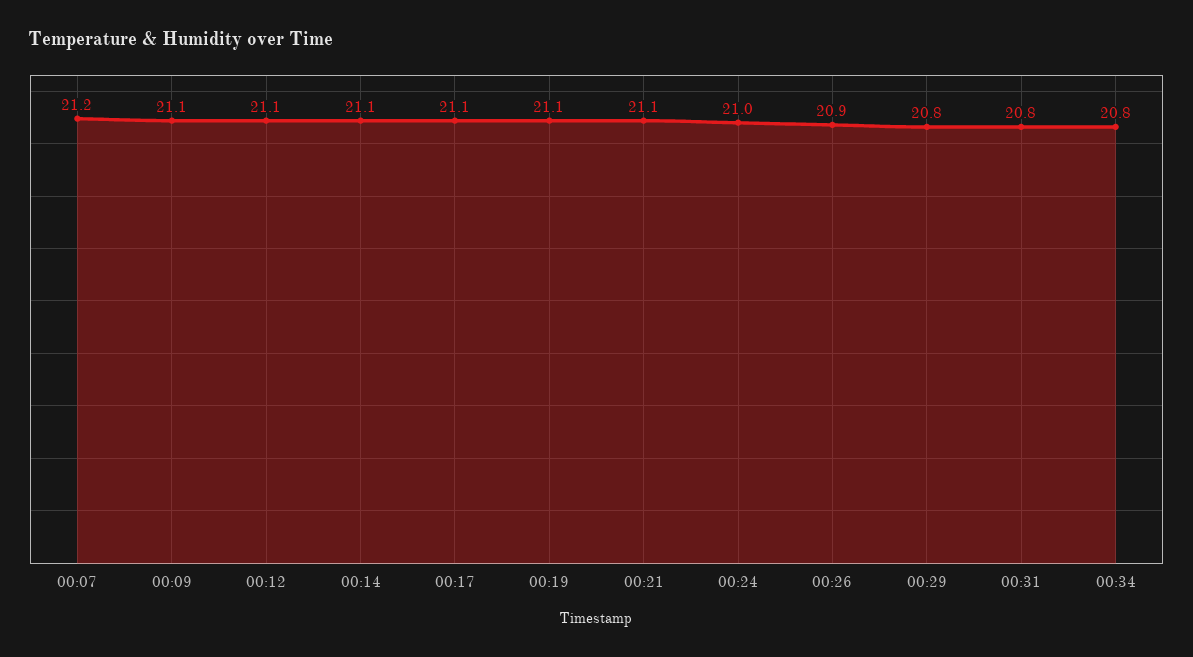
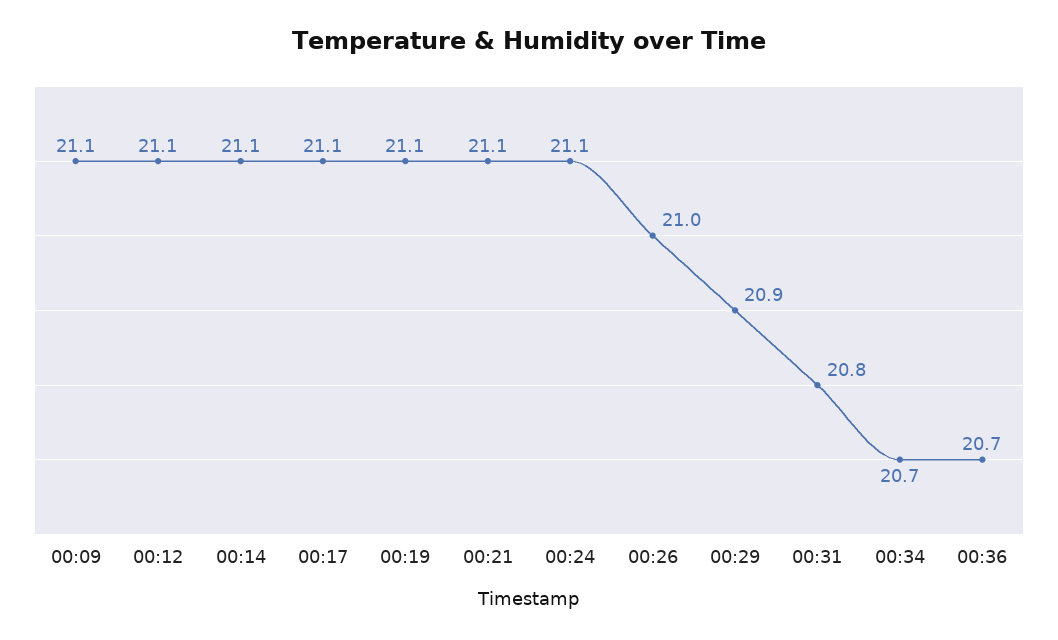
00:07: 21.2 -> none
00:24: 21 -> 21.1
00:26: 20.9 -> 21
00:29: 20.8 -> 20.9
00:34: 20.8 -> 20.7
00:36: none -> 20.7

